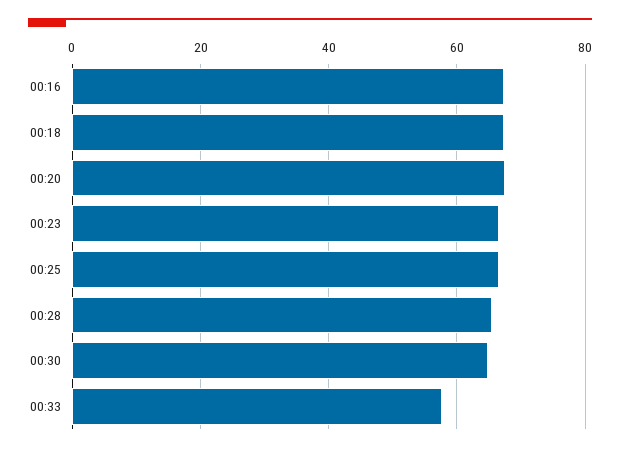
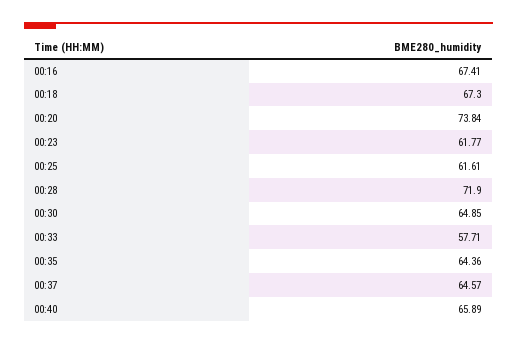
00:20: 68 -> 73.84
00:23: 66 -> 61.77
00:25: 66 -> 61.61
00:28: 66 -> 71.9
00:35: none -> 64.36
00:37: none -> 64.57
00:40: none -> 65.89

